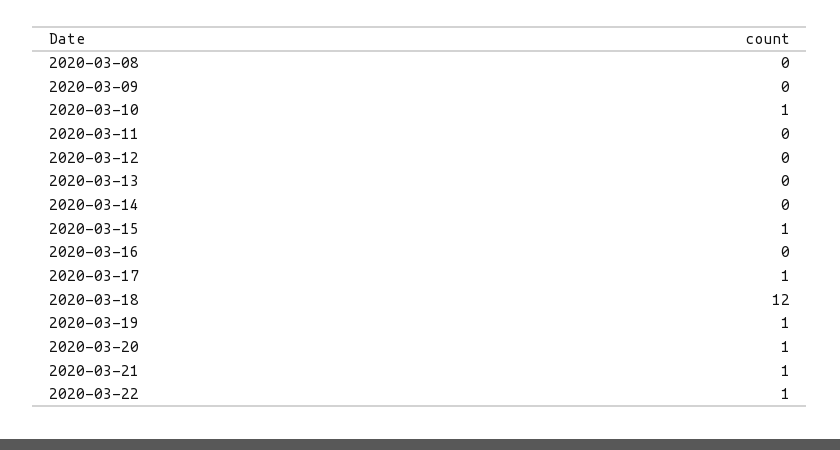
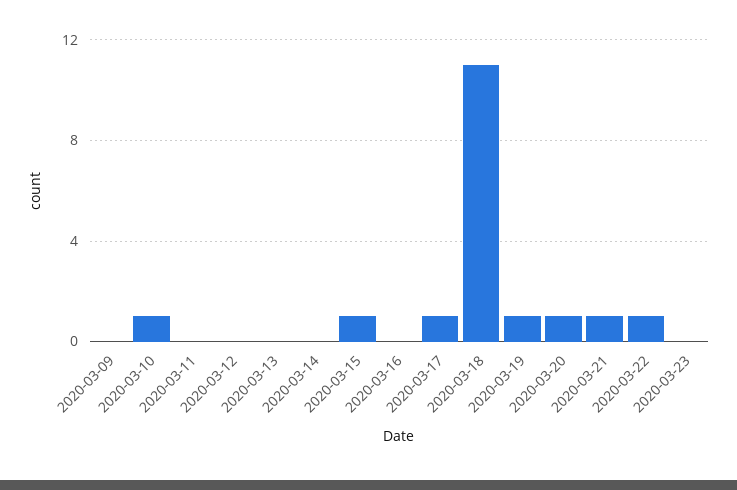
2020-03-08: 0 -> none
2020-03-18: 12 -> 11
2020-03-23: none -> 0

